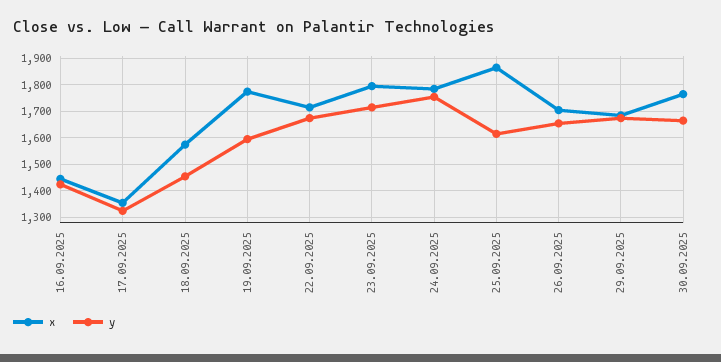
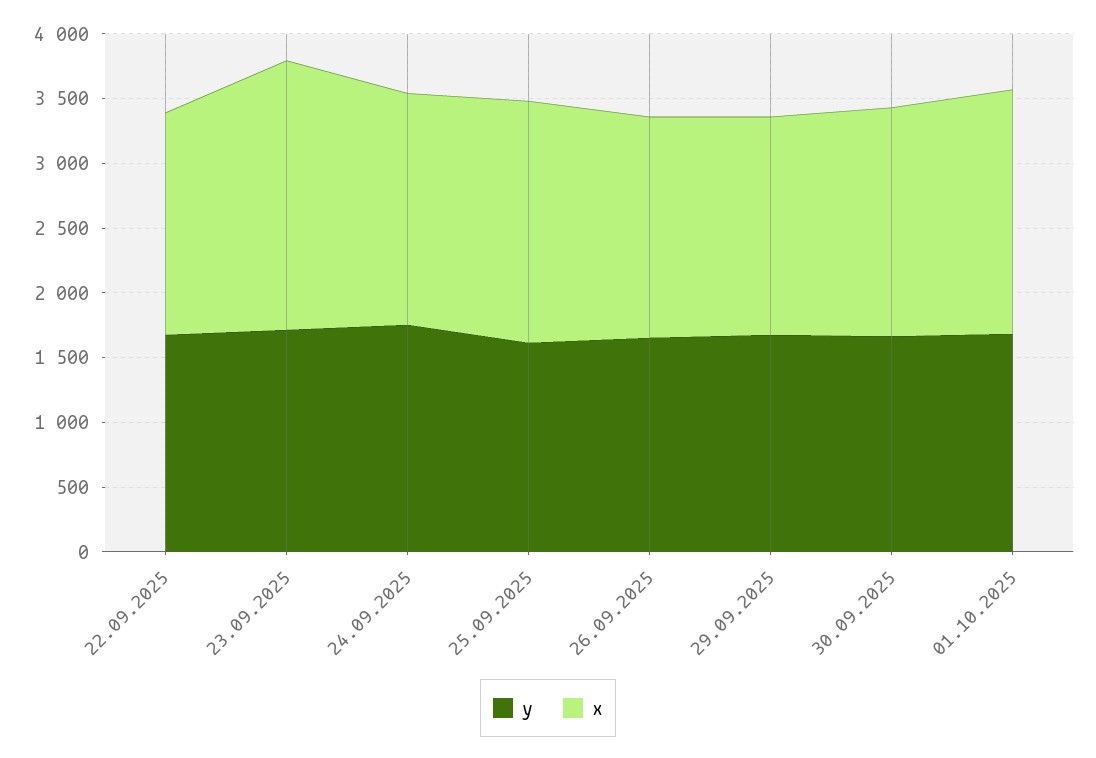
x, 16.09.2025: 1450 -> none
y, 16.09.2025: 1425 -> none
x, 17.09.2025: 1350 -> none
y, 17.09.2025: 1325 -> none
x, 18.09.2025: 1575 -> none
y, 18.09.2025: 1450 -> none
x, 19.09.2025: 1775 -> none
y, 19.09.2025: 1600 -> none
x, 23.09.2025: 1800 -> 2100
y, 01.10.2025: none -> 1700
x, 01.10.2025: none -> 1900

